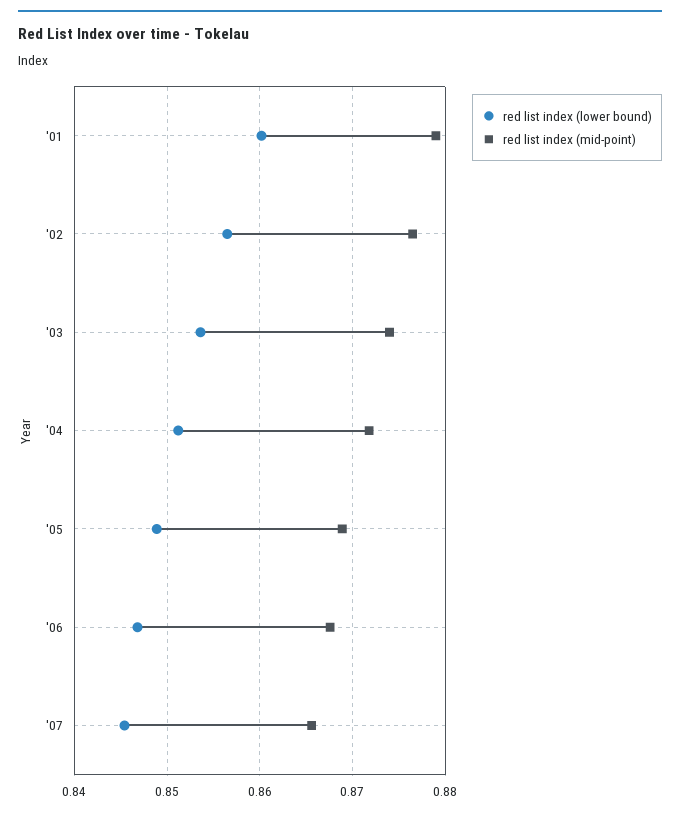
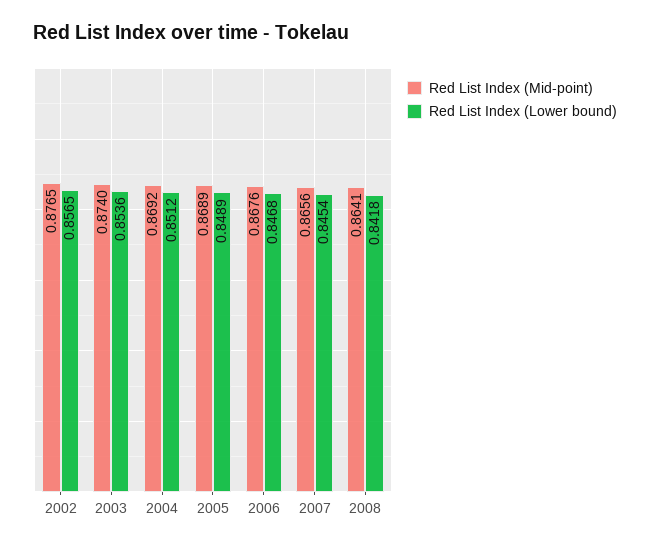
red list index (lower bound), '01: 0.86 -> none
red list index (mid-point), '01: 0.879 -> none
red list index (mid-point), '04: 0.872 -> 0.8692
red list index (mid-point), 2008: none -> 0.8641
red list index (lower bound), 2008: none -> 0.8418

